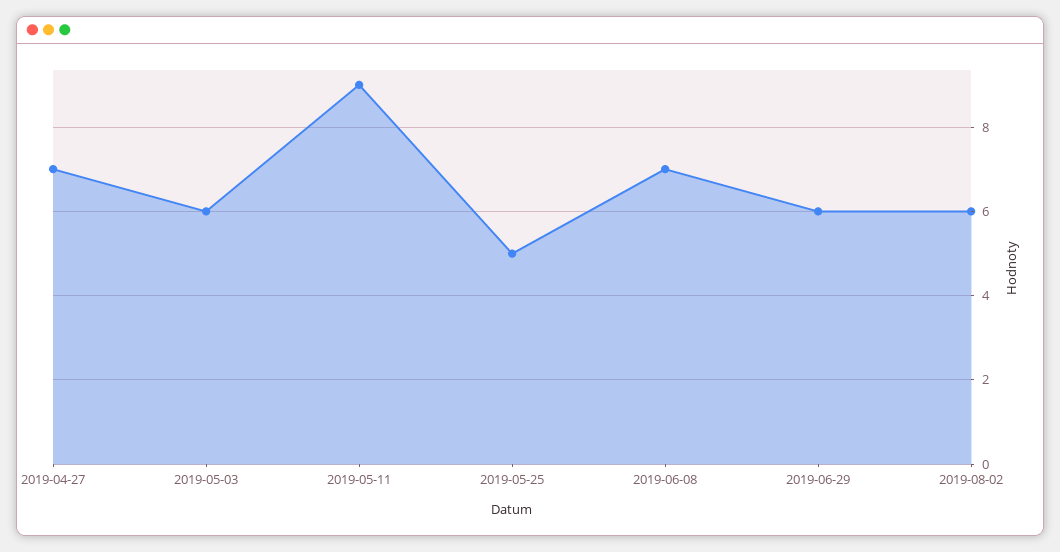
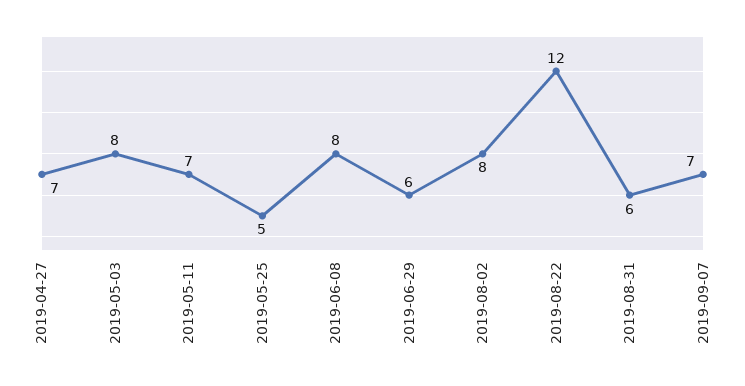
2019-05-03: 6 -> 8
2019-05-11: 9 -> 7
2019-06-08: 7 -> 8
2019-08-02: 6 -> 8
2019-08-22: none -> 12
2019-08-31: none -> 6
2019-09-07: none -> 7

